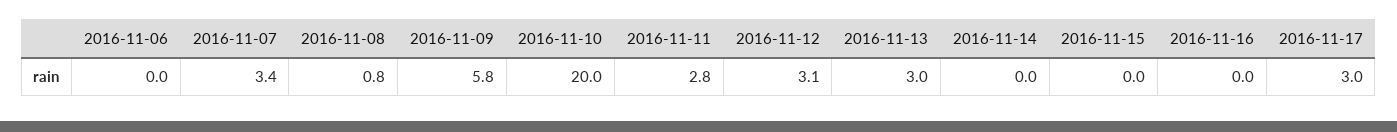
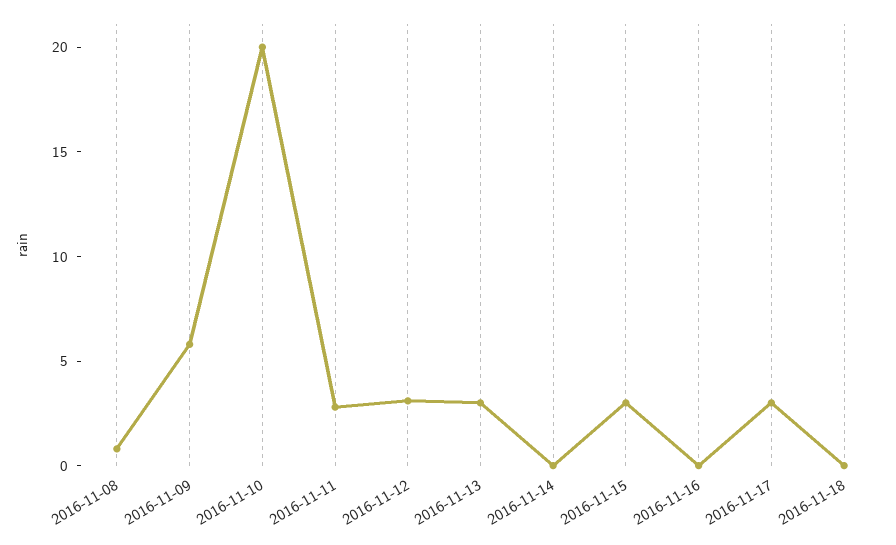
2016-11-06: 0 -> none
2016-11-07: 3.4 -> none
2016-11-15: 0 -> 3
2016-11-18: none -> 0

